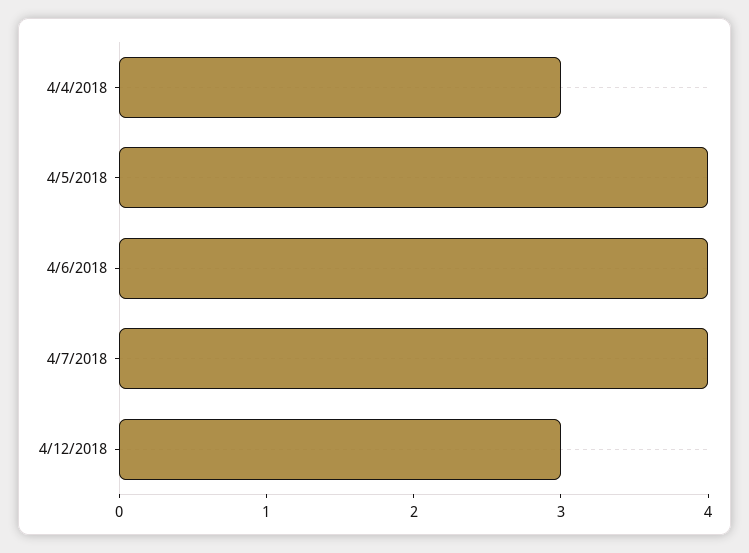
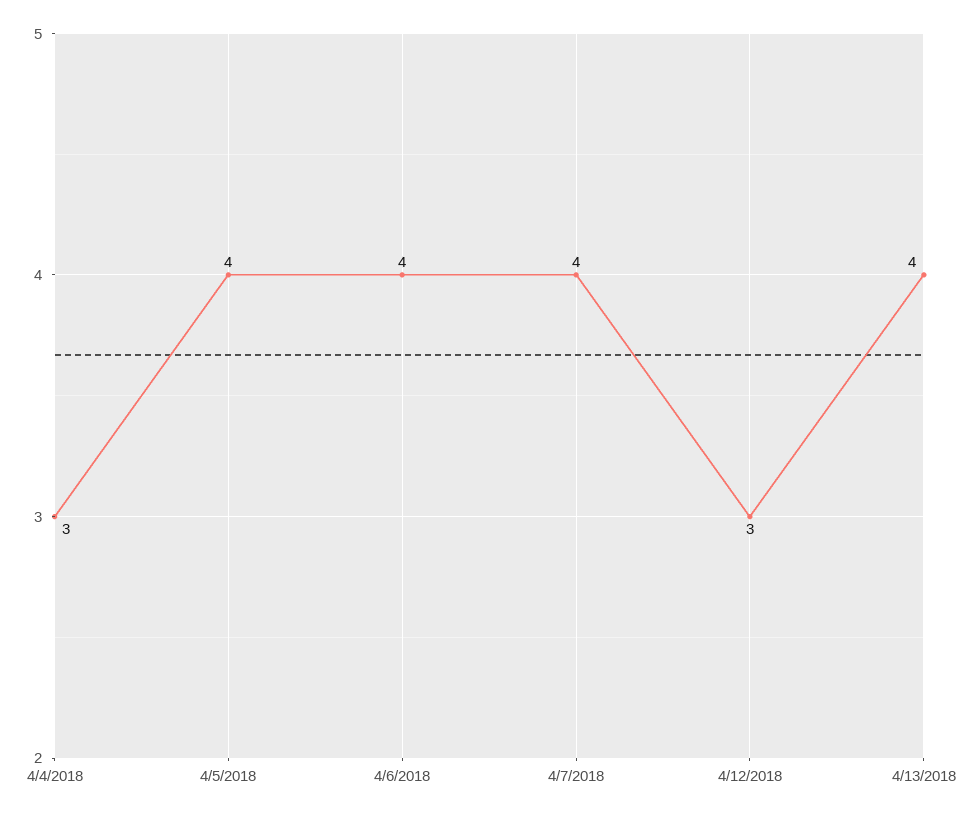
4/13/2018: none -> 4

